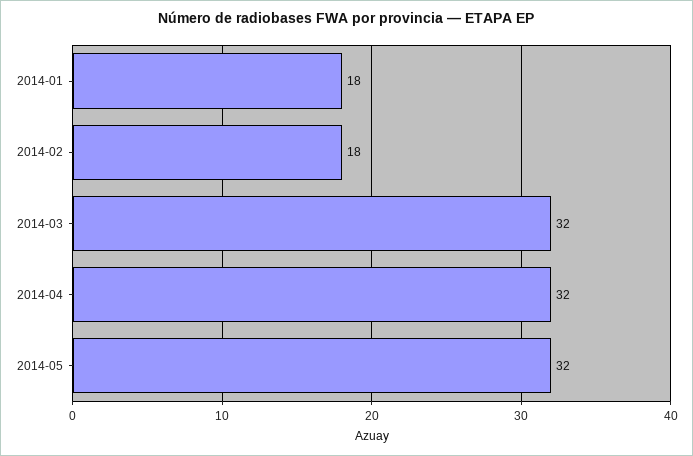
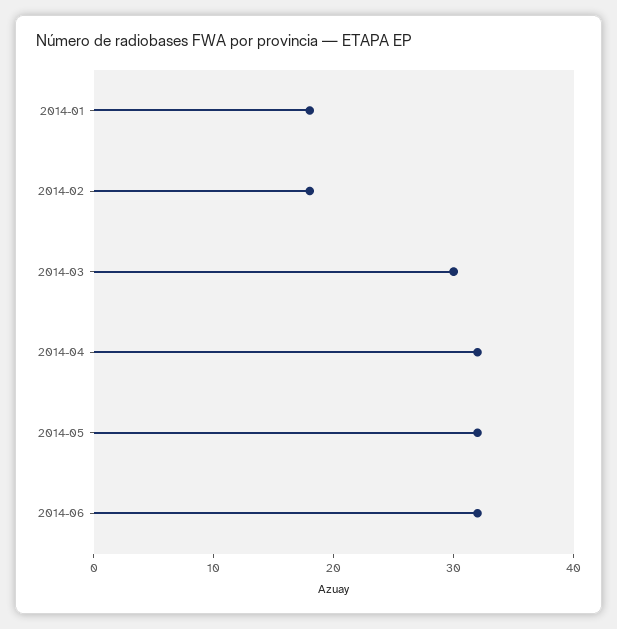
2014-03: 32 -> 30
2014-06: none -> 32

